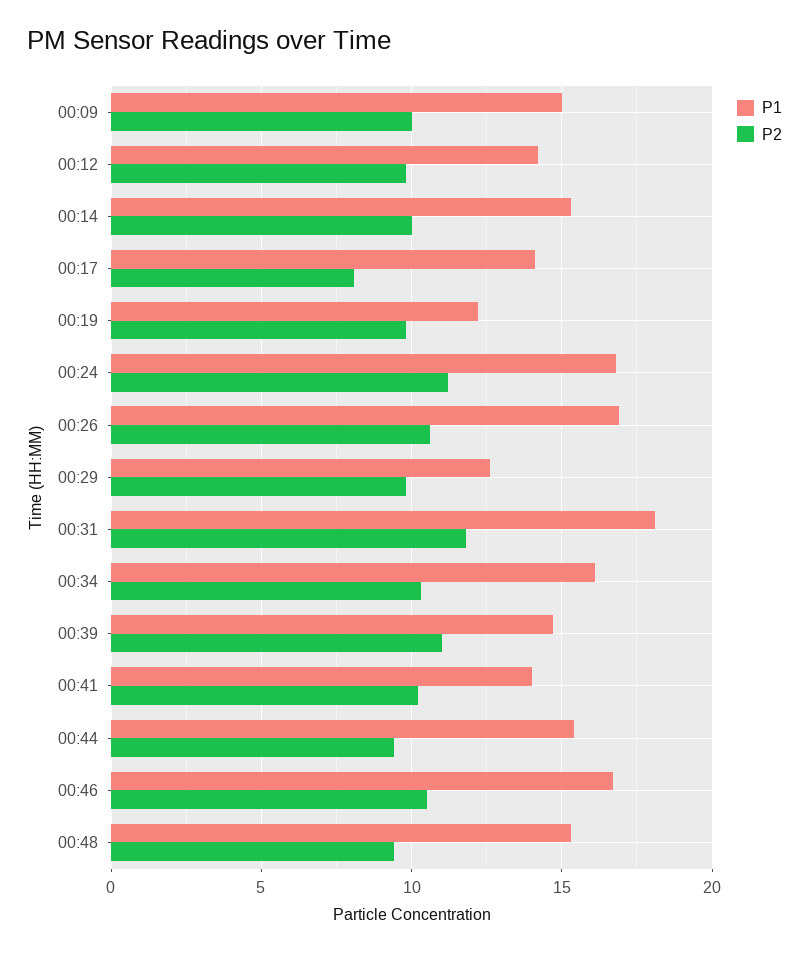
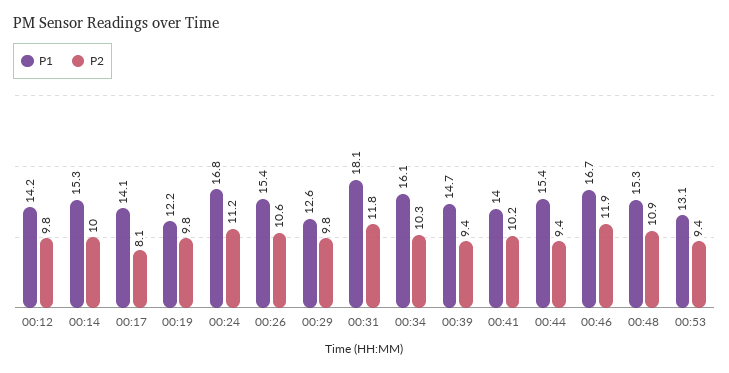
P1, 00:09: 15 -> none
P2, 00:09: 10 -> none
P1, 00:26: 17 -> 15.4
P2, 00:39: 11 -> 9.4
P2, 00:46: 10.5 -> 11.9
P2, 00:48: 9.5 -> 10.9
P1, 00:53: none -> 13.1
P2, 00:53: none -> 9.4

